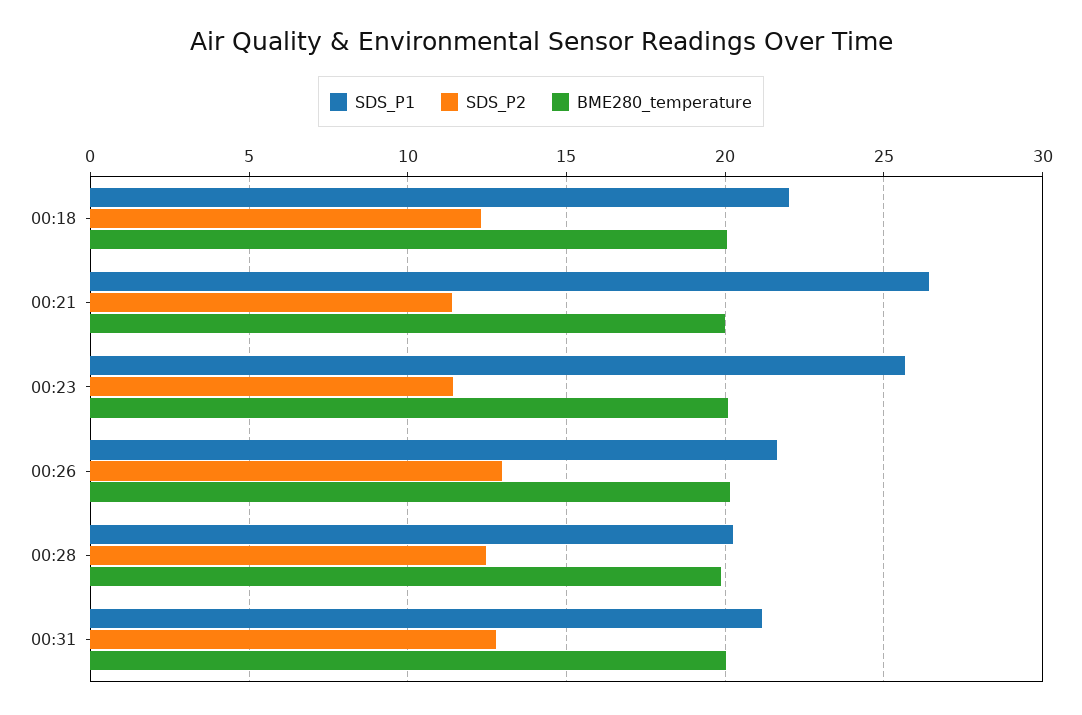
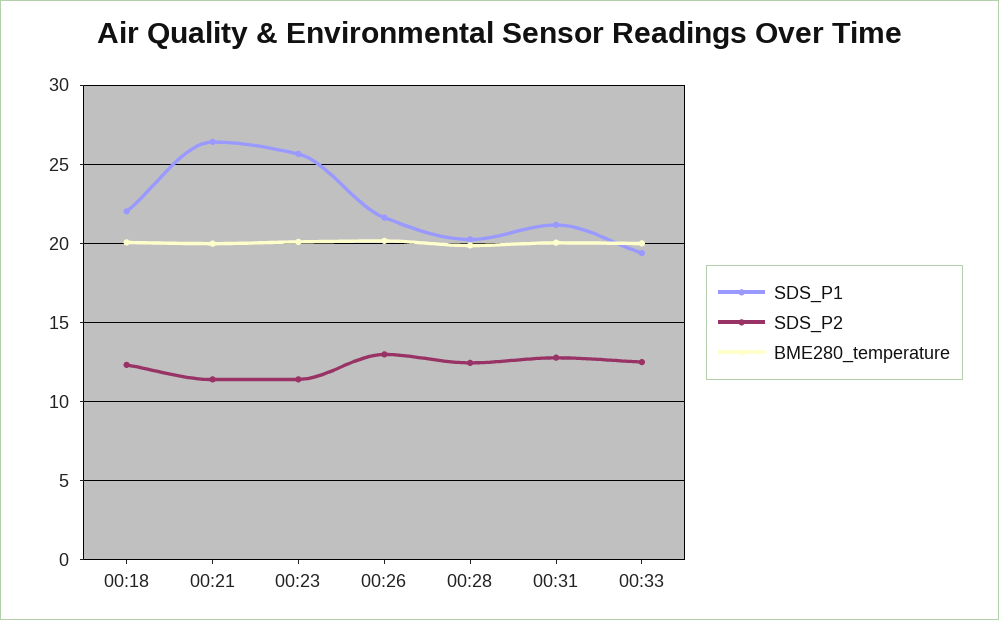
SDS_P1, 00:33: none -> 19.5
SDS_P2, 00:33: none -> 12.5
BME280_temperature, 00:33: none -> 20

